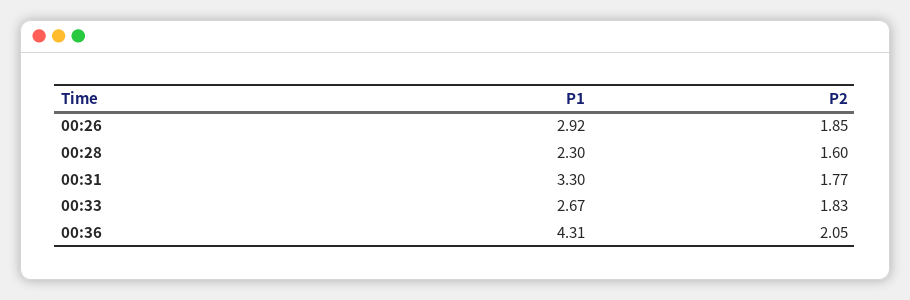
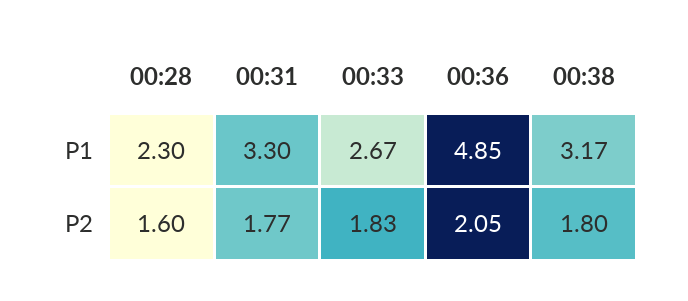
P1, 00:26: 2.92 -> none
P2, 00:26: 1.85 -> none
P1, 00:36: 4.31 -> 4.85
P1, 00:38: none -> 3.17
P2, 00:38: none -> 1.8

